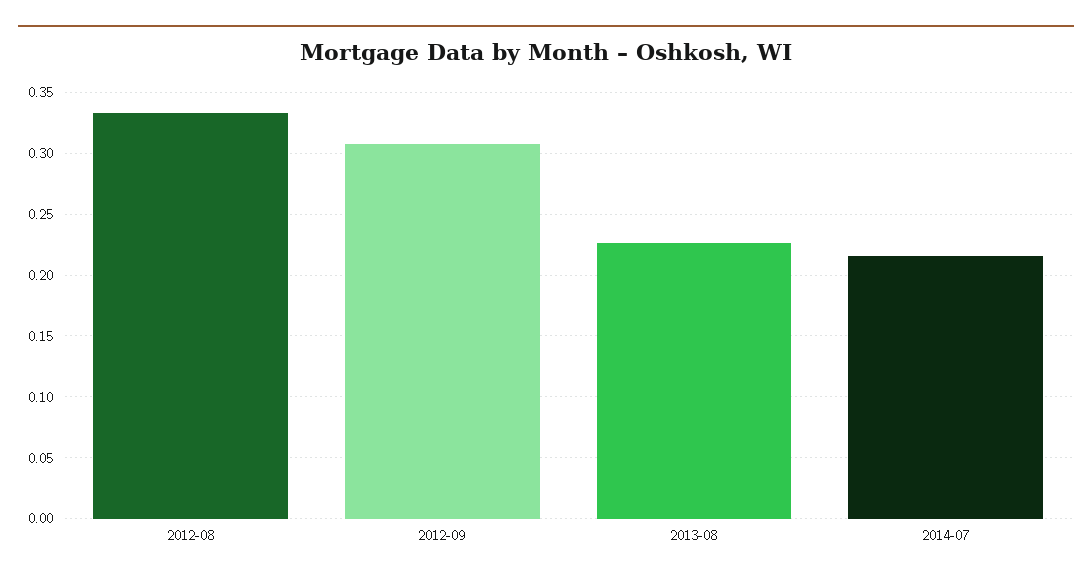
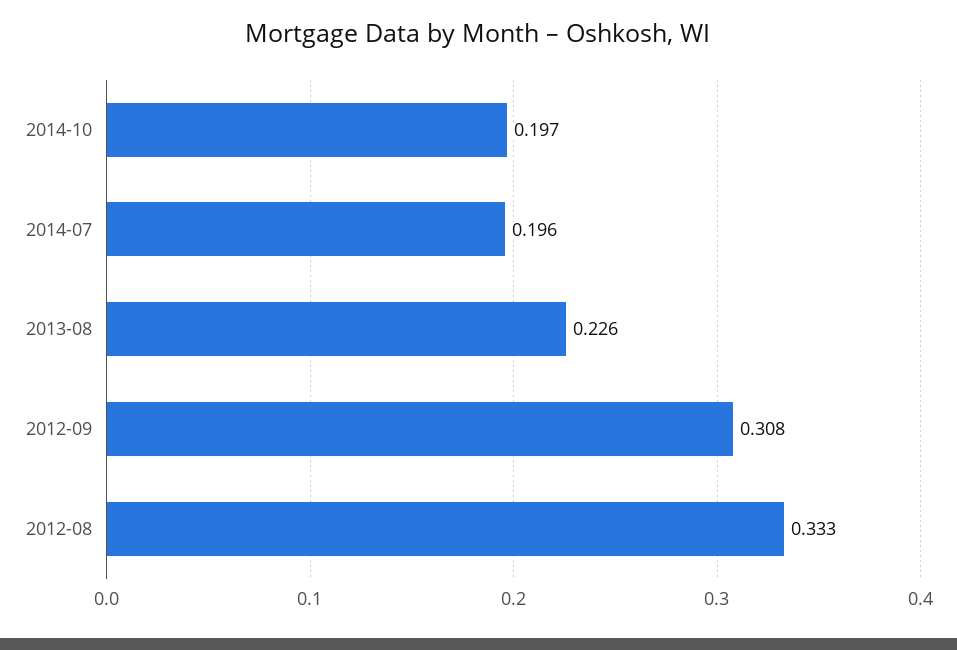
2014-07: 0.215 -> 0.196
2014-10: none -> 0.197

